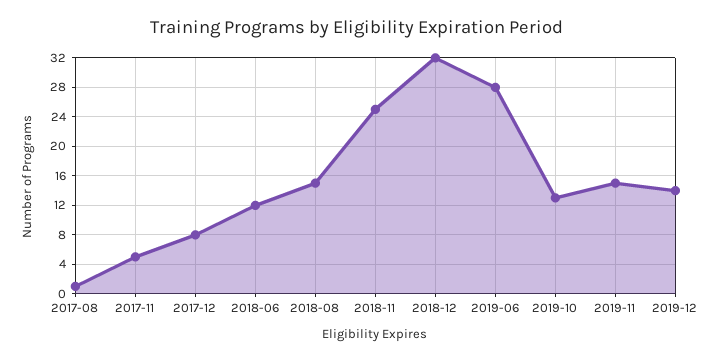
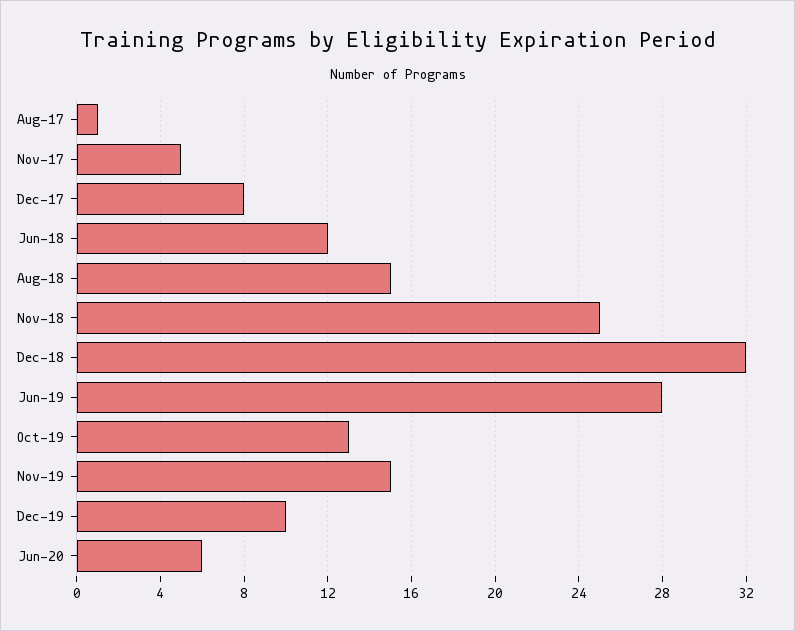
2019-12: 14 -> 10
Jun-20: none -> 6

